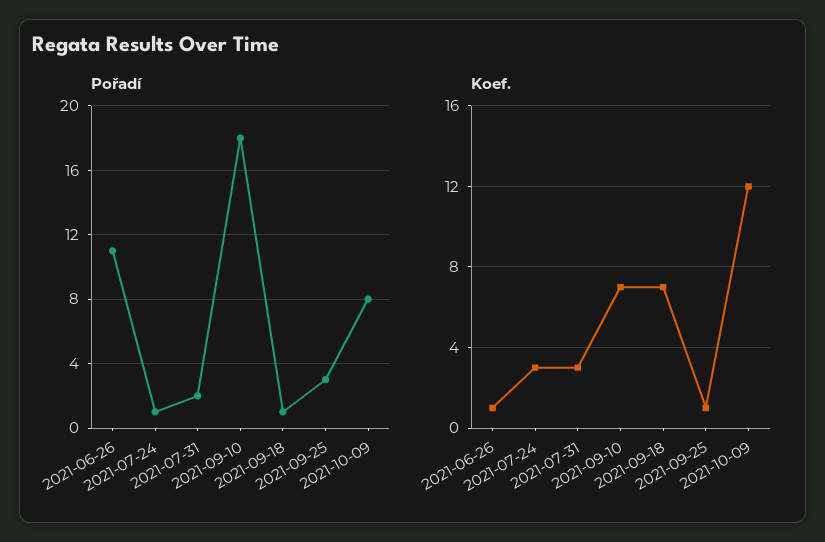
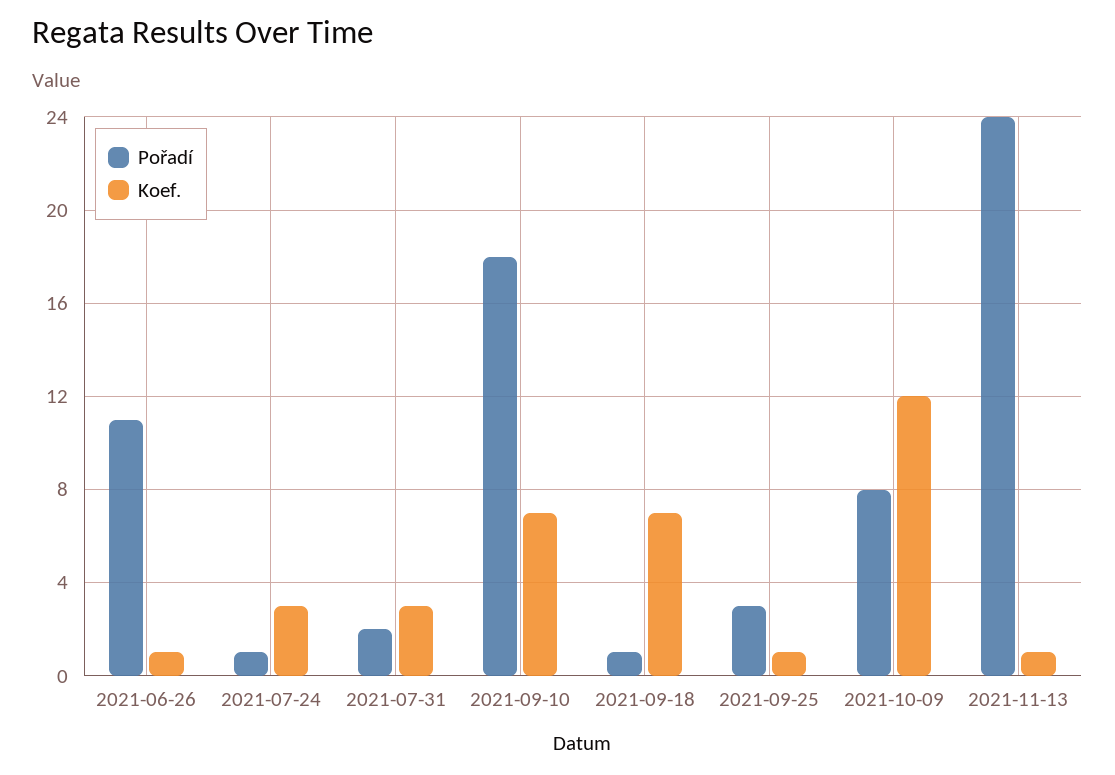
Pořadí, 2021-11-13: none -> 24
Koef., 2021-11-13: none -> 1

